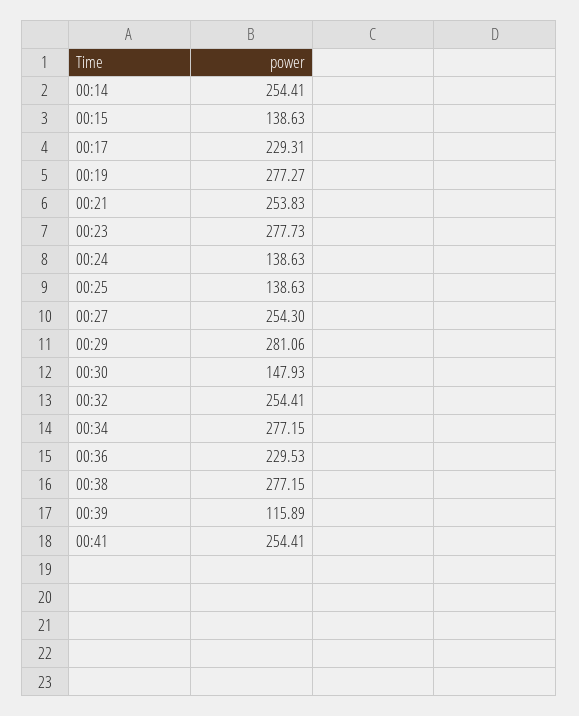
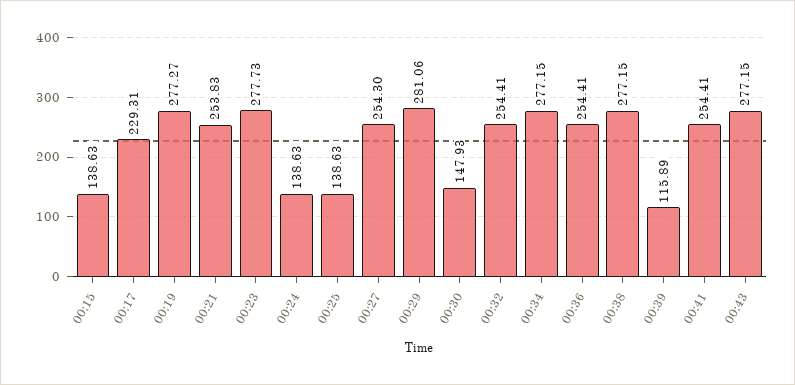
00:14: 254.41 -> none
00:36: 229.53 -> 254.41
00:43: none -> 277.15

